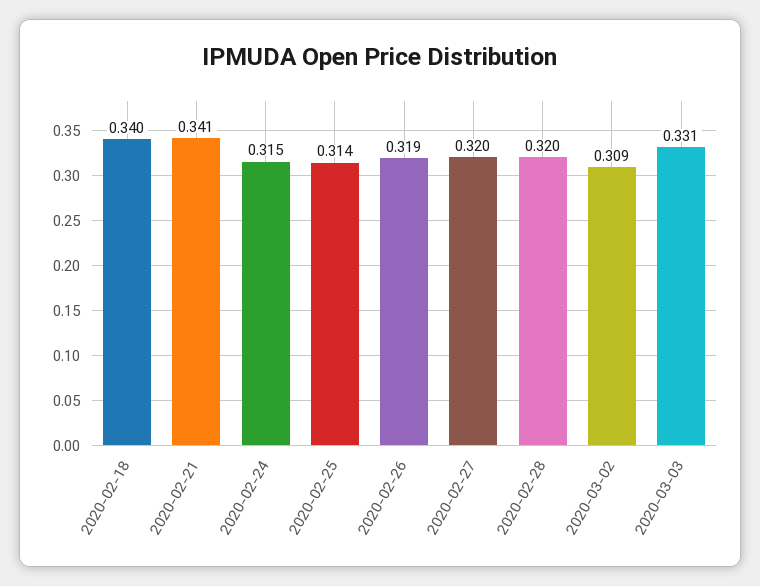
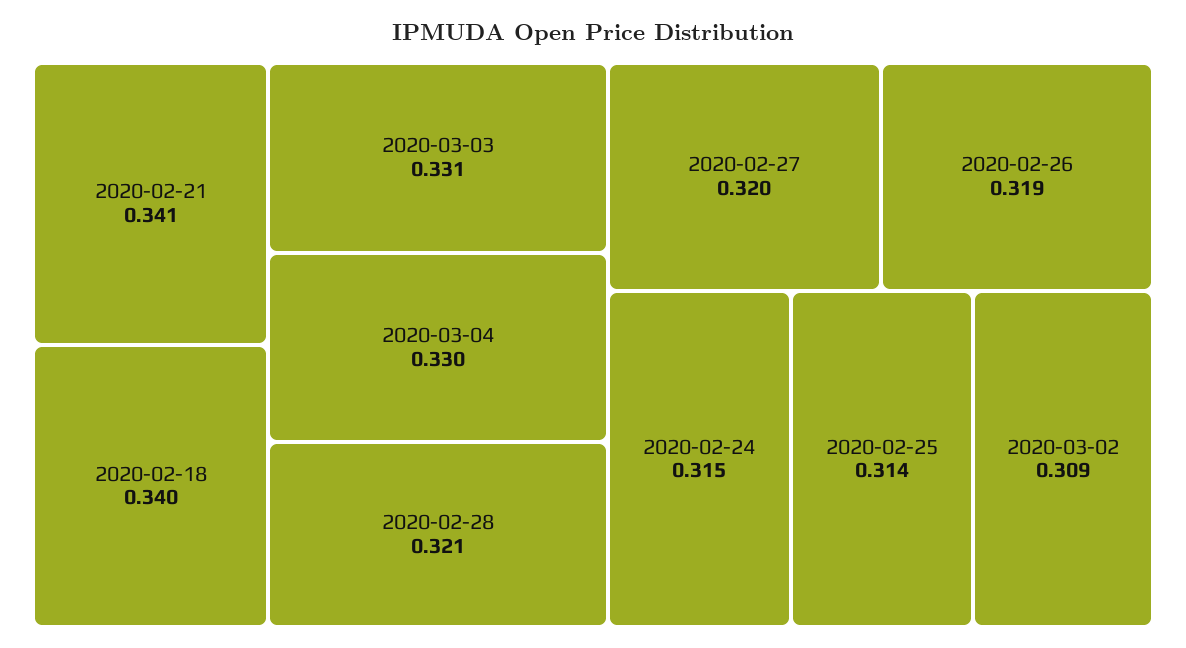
2020-02-28: 0.32 -> 0.321
2020-03-04: none -> 0.33

